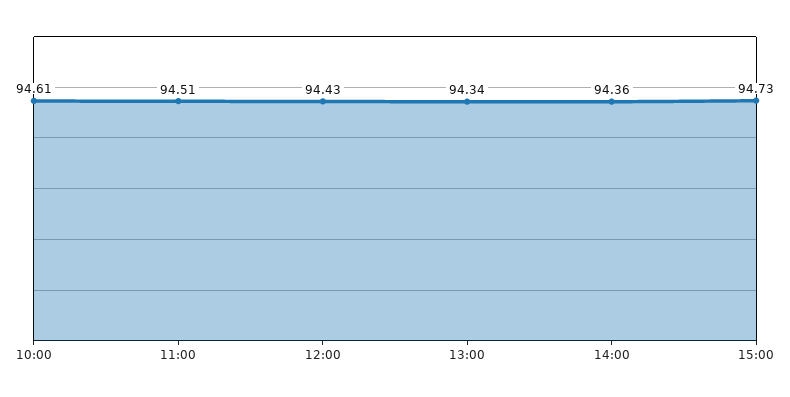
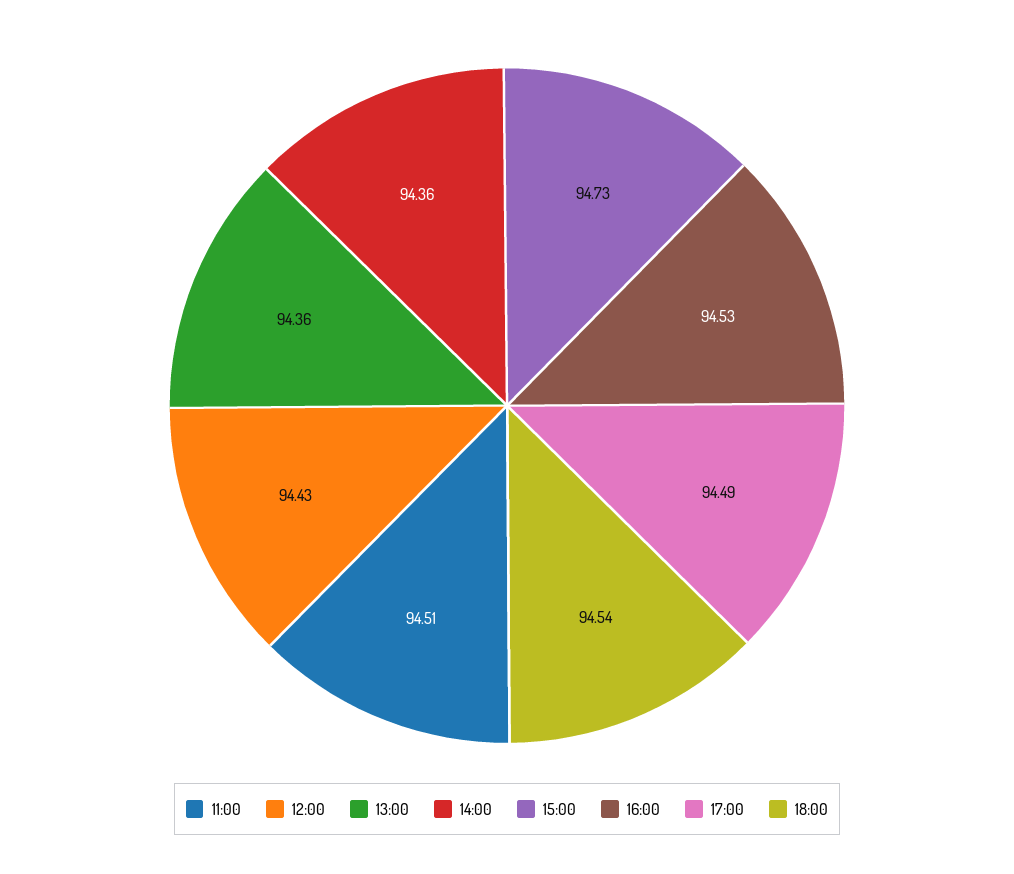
10:00: 94.61 -> none
13:00: 94.34 -> 94.36
16:00: none -> 94.53
17:00: none -> 94.49
18:00: none -> 94.54

